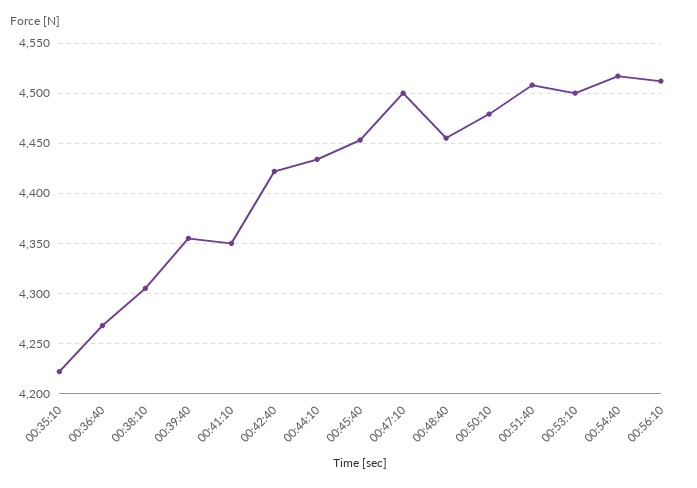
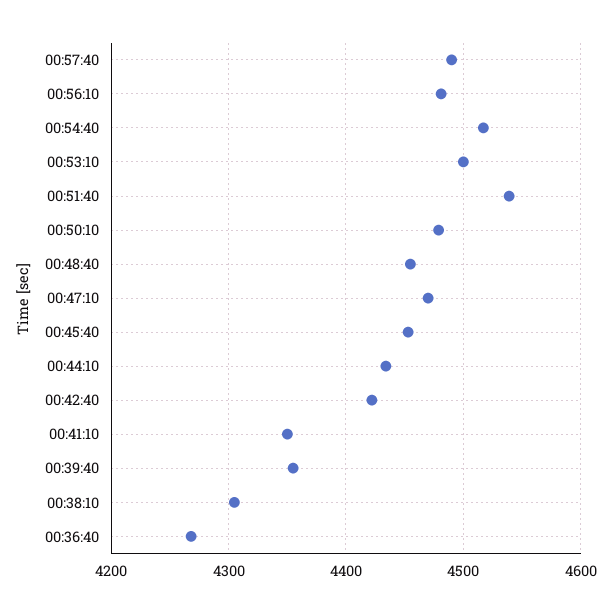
00:35:10: 4220 -> none
00:47:10: 4500 -> 4470
00:51:40: 4510 -> 4540
00:56:10: 4510 -> 4480
00:57:40: none -> 4490

